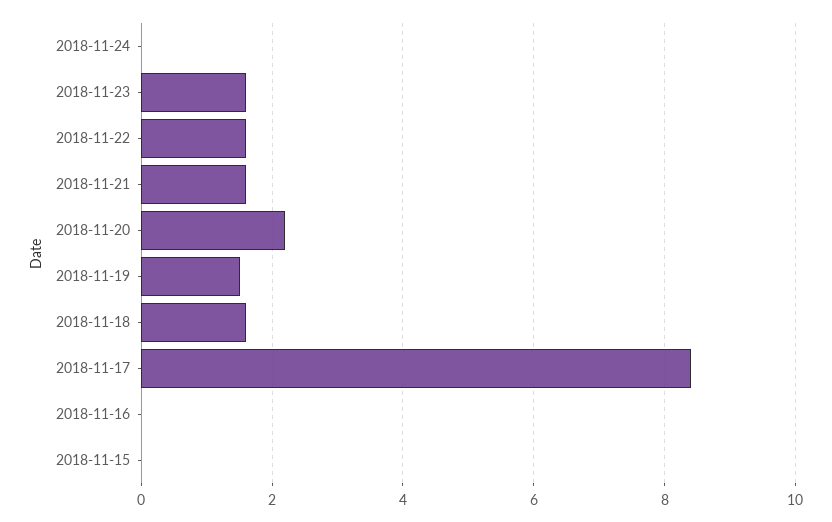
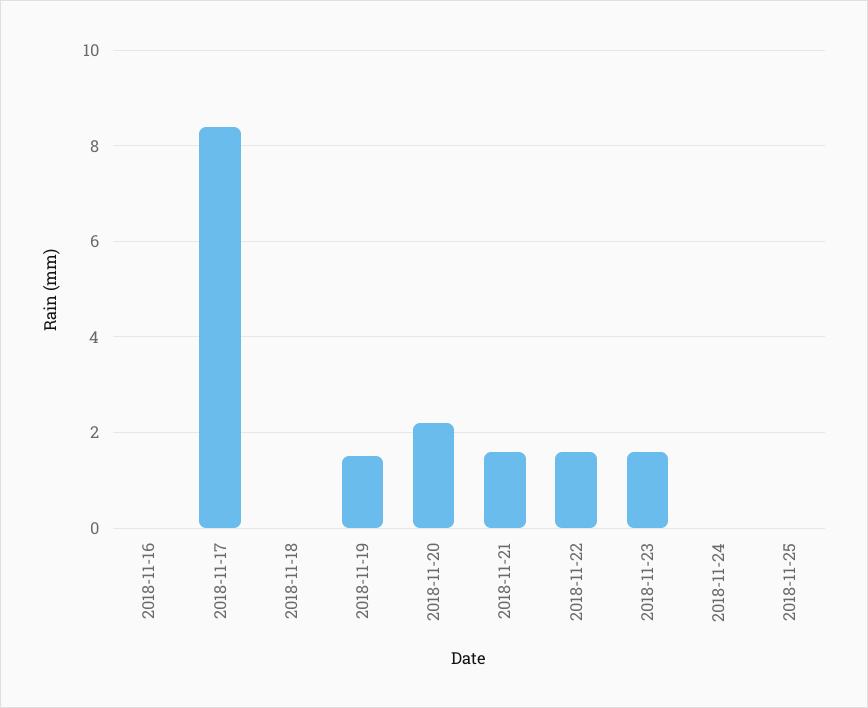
2018-11-18: 1.5 -> 0
2018-11-15: 0 -> none
2018-11-25: none -> 0

